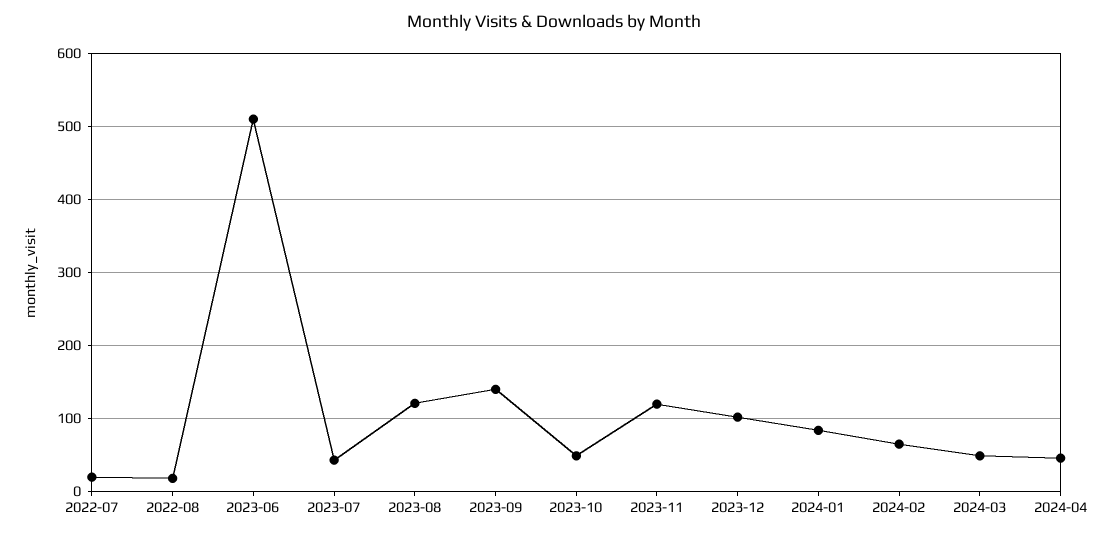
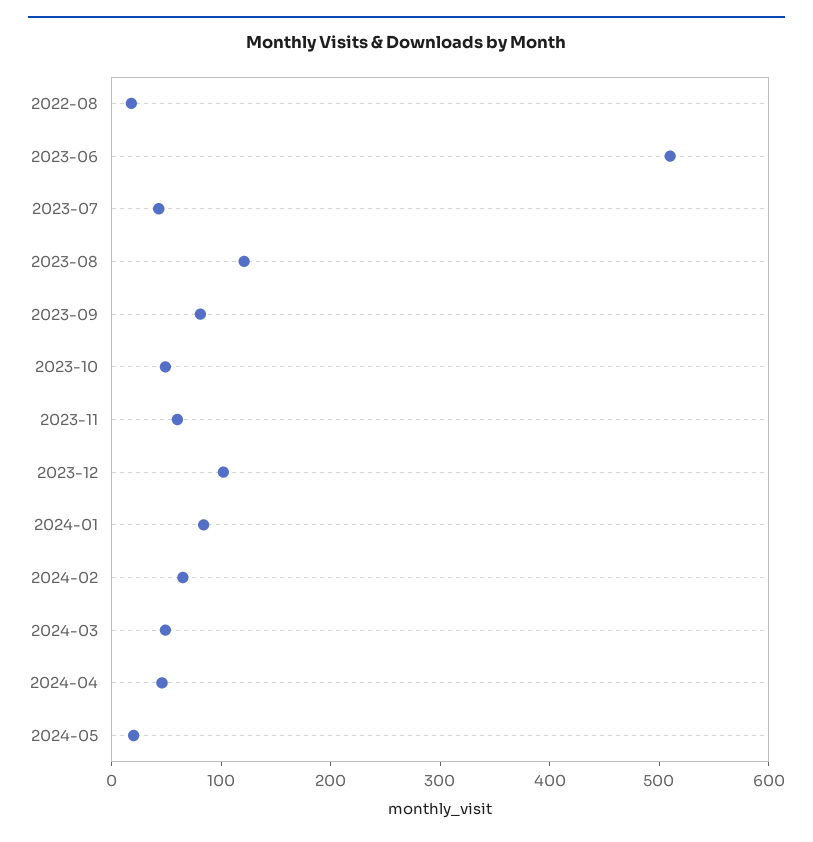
2022-07: 20 -> none
2023-09: 140 -> 80
2023-11: 120 -> 60
2024-05: none -> 20

